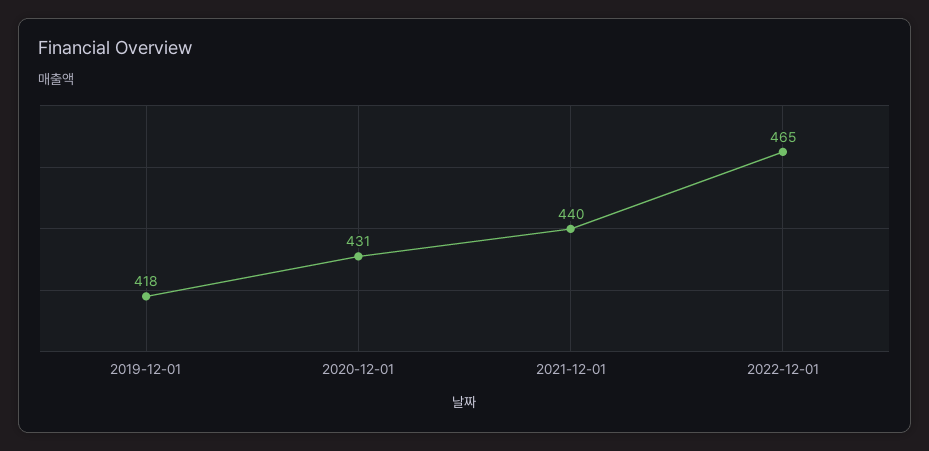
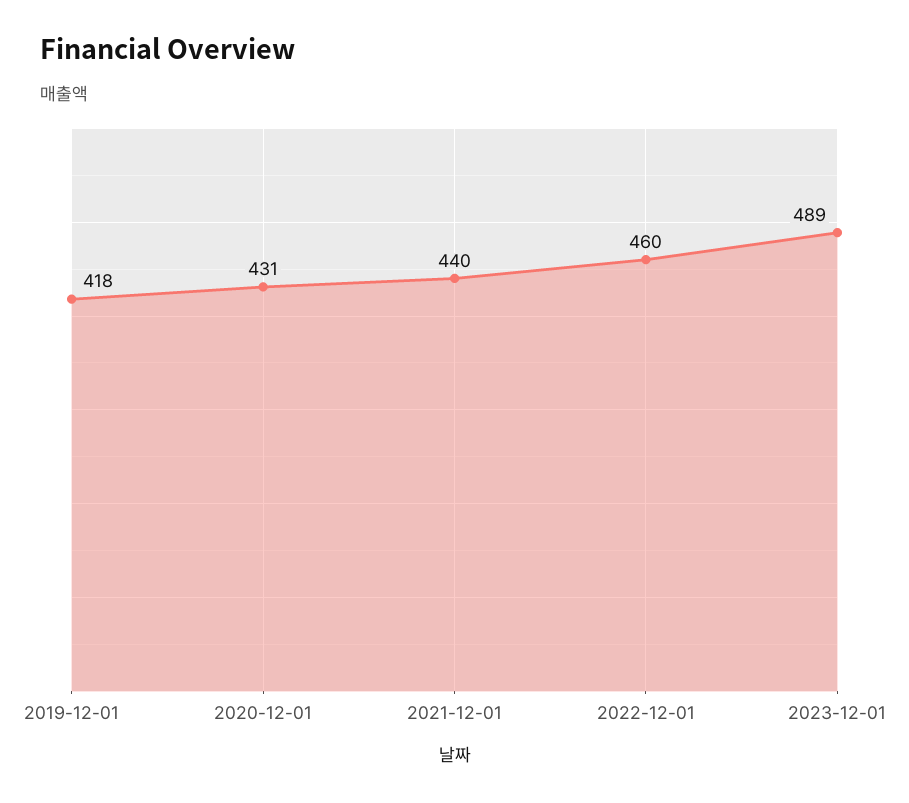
2022-12-01: 465 -> 460
2023-12-01: none -> 489

